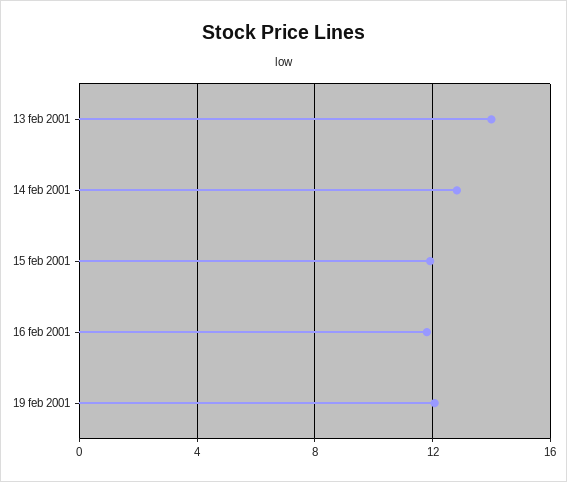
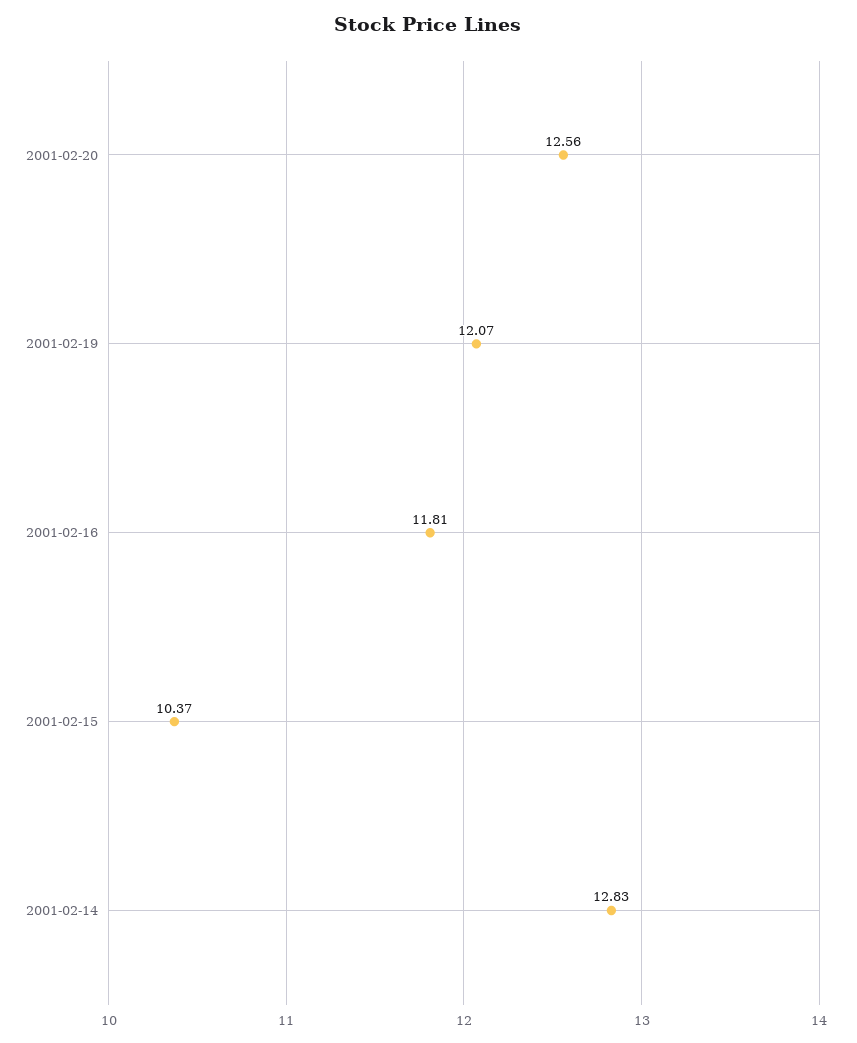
13 feb 2001: 14 -> none
15 feb 2001: 12 -> 10.37
2001-02-20: none -> 12.56

